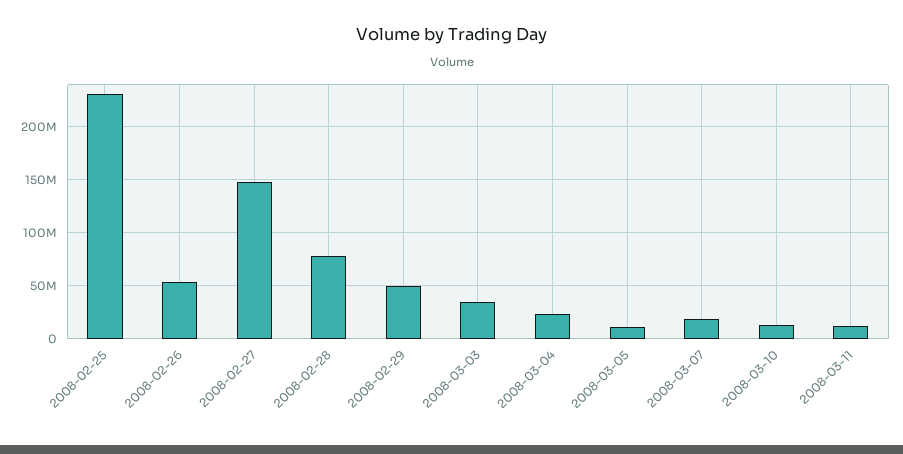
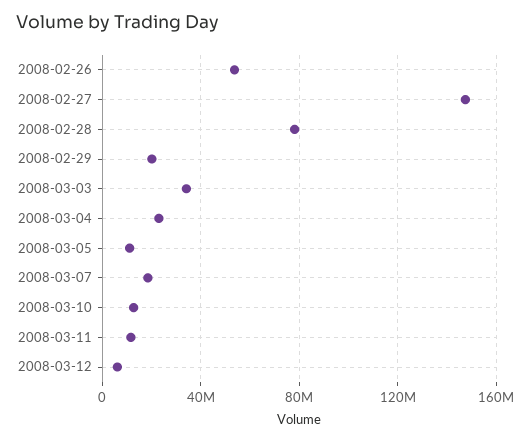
2008-02-25: 230000000 -> none
2008-02-29: 50000000 -> 20000000
2008-03-12: none -> 5000000

